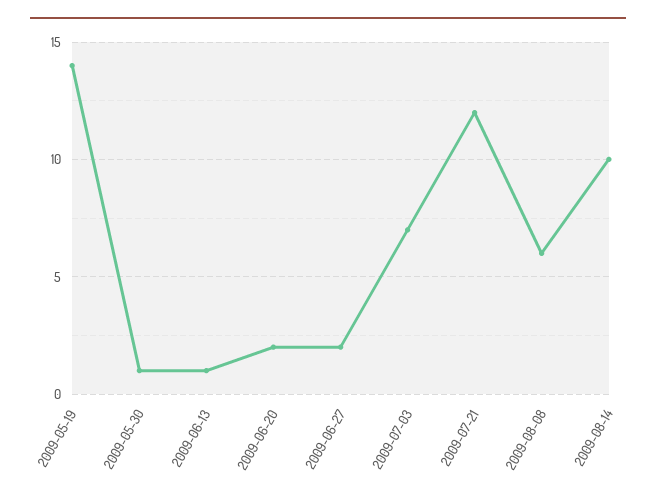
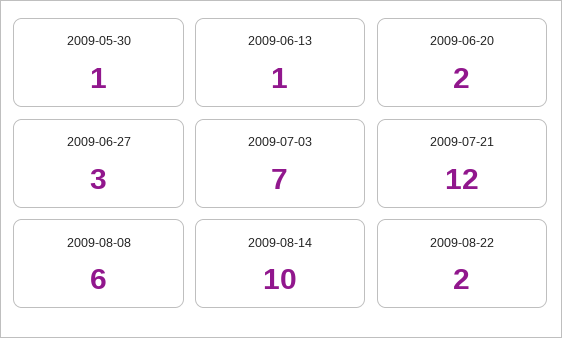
2009-05-19: 14 -> none
2009-06-27: 2 -> 3
2009-08-22: none -> 2

